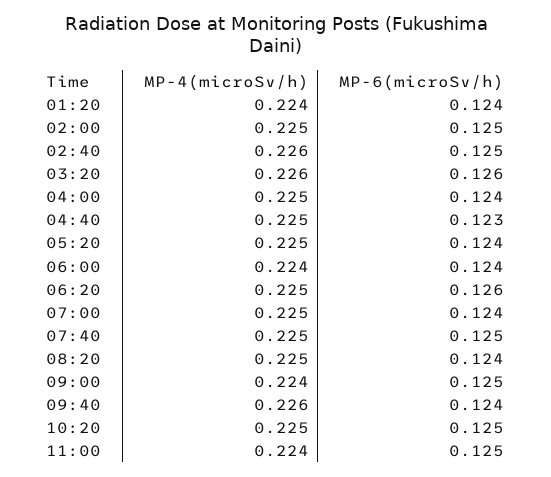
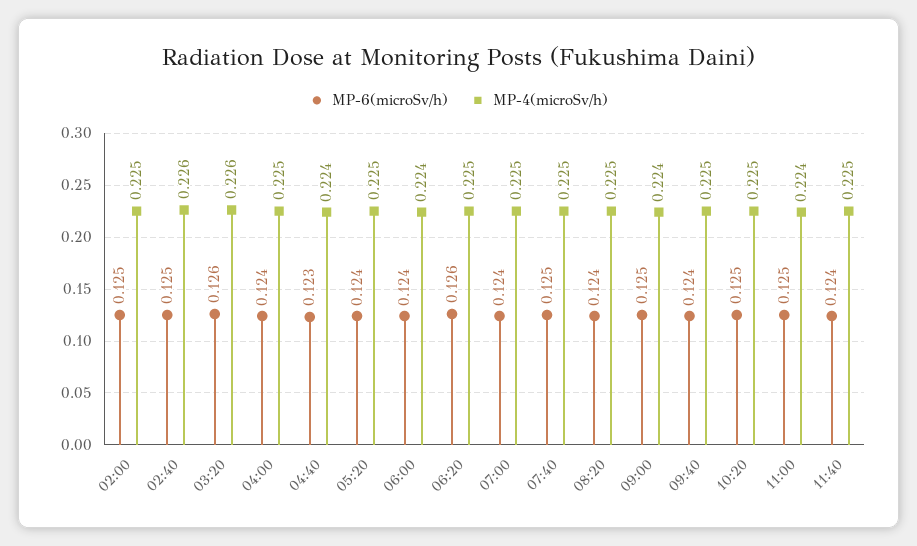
MP-4(microSv/h), 01:20: 0.224 -> none
MP-6(microSv/h), 01:20: 0.124 -> none
MP-4(microSv/h), 04:40: 0.225 -> 0.224
MP-4(microSv/h), 09:40: 0.226 -> 0.225
MP-6(microSv/h), 11:40: none -> 0.124
MP-4(microSv/h), 11:40: none -> 0.225

